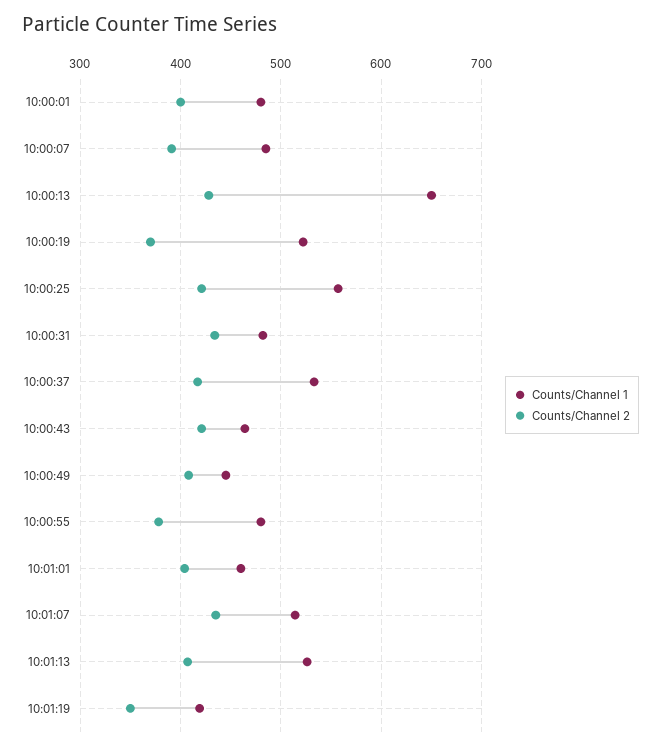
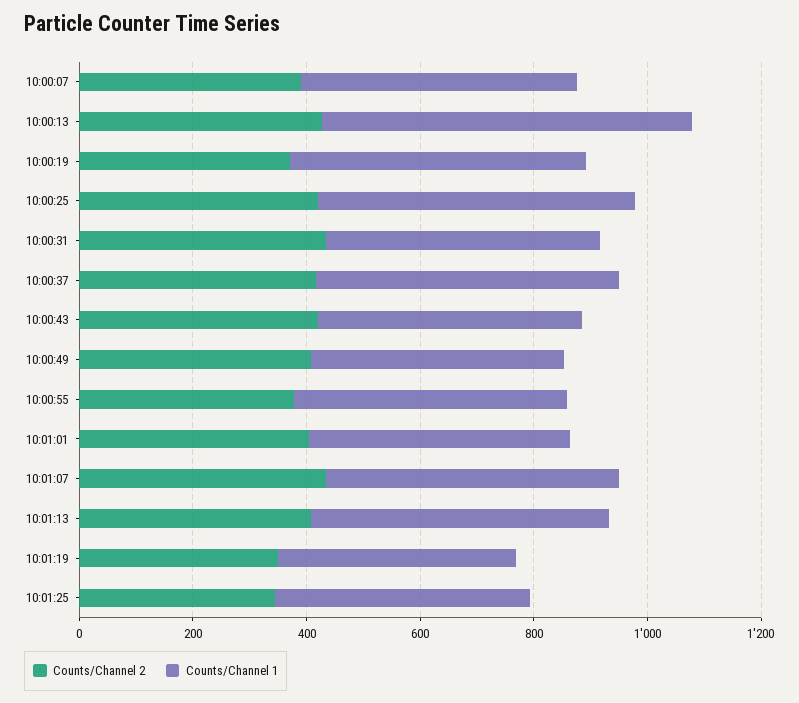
Counts/Channel 1, 10:00:01: 480 -> none
Counts/Channel 2, 10:00:01: 400 -> none
Counts/Channel 2, 10:01:25: none -> 350
Counts/Channel 1, 10:01:25: none -> 450

